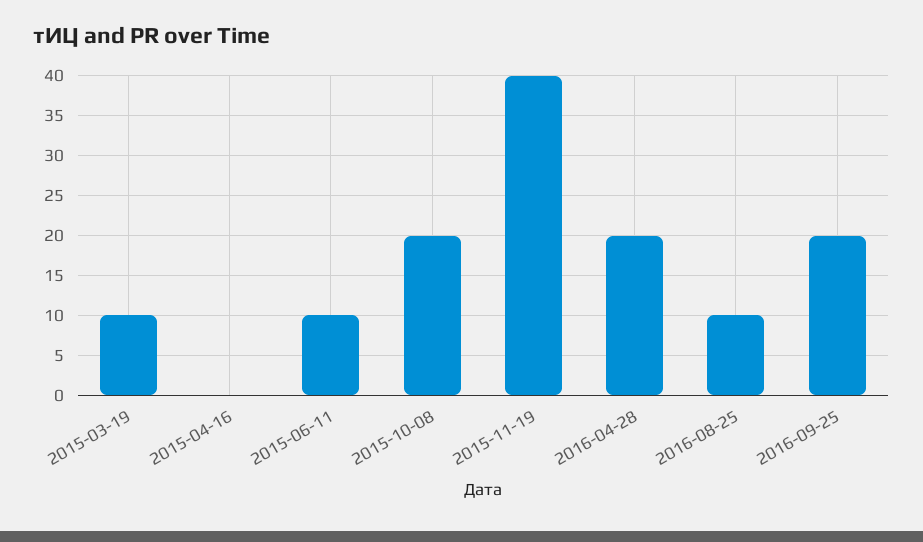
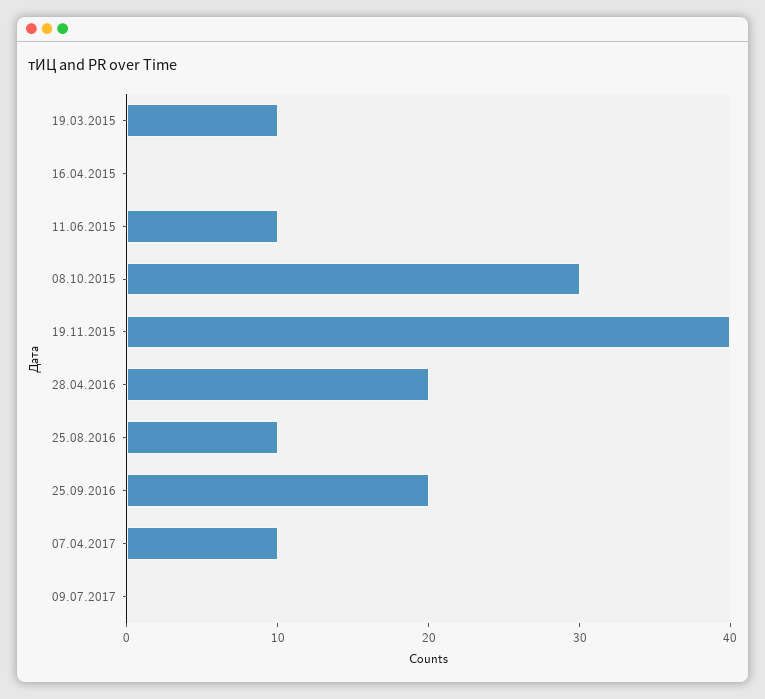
2015-10-08: 20 -> 30
07.04.2017: none -> 10
09.07.2017: none -> 0

